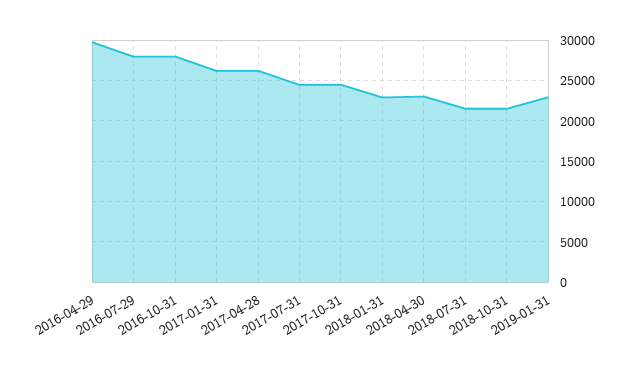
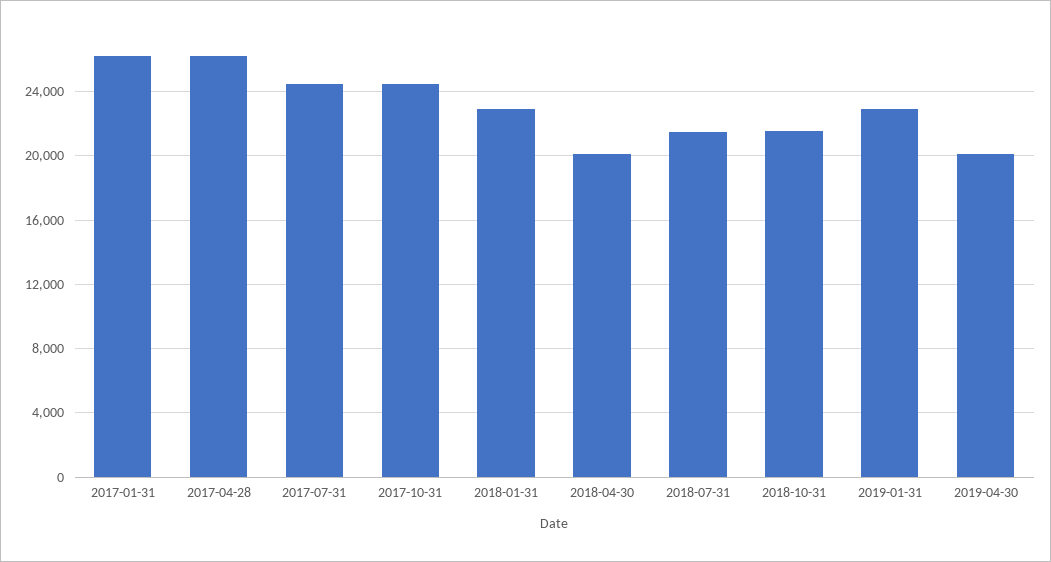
2016-04-29: 30000 -> none
2016-07-29: 28000 -> none
2016-10-31: 28000 -> none
2018-04-30: 23000 -> 20000
2019-04-30: none -> 20000

